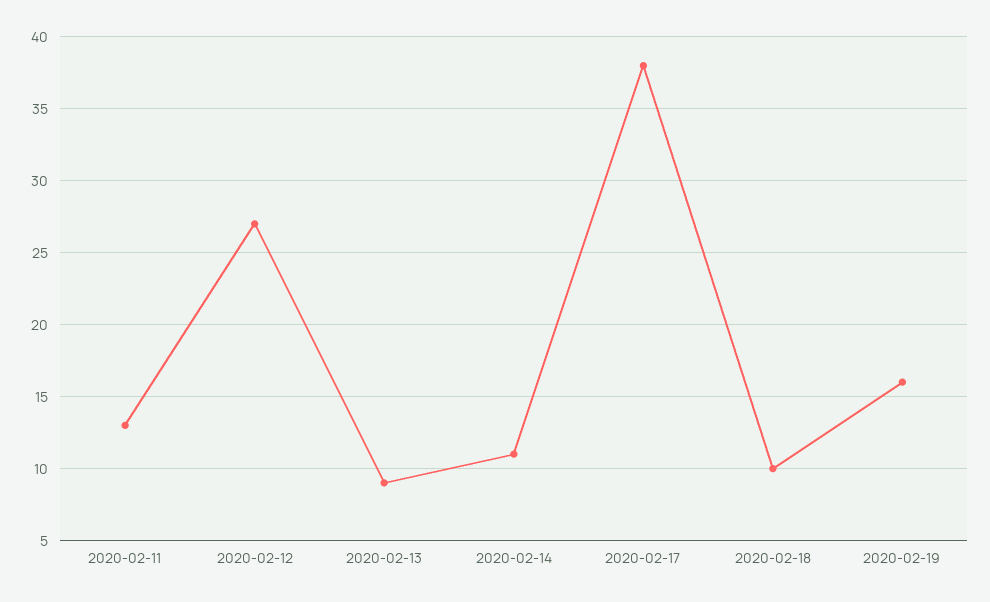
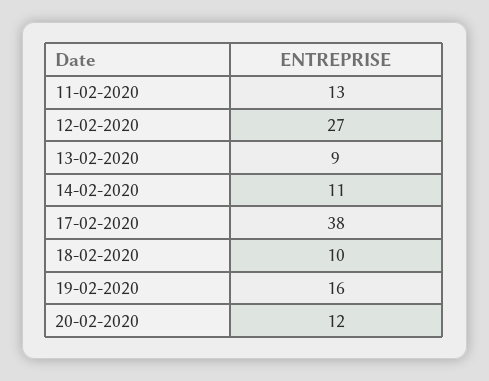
20-02-2020: none -> 12

